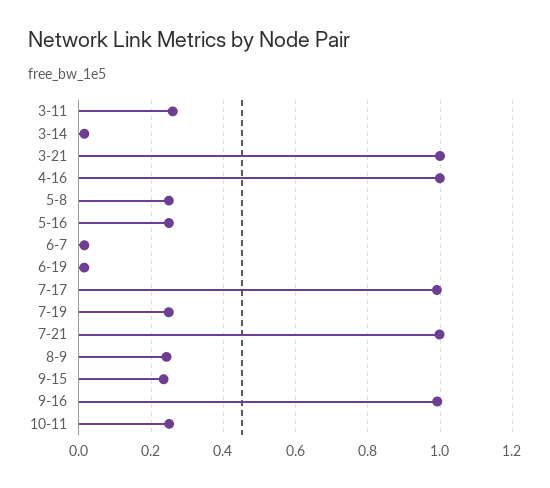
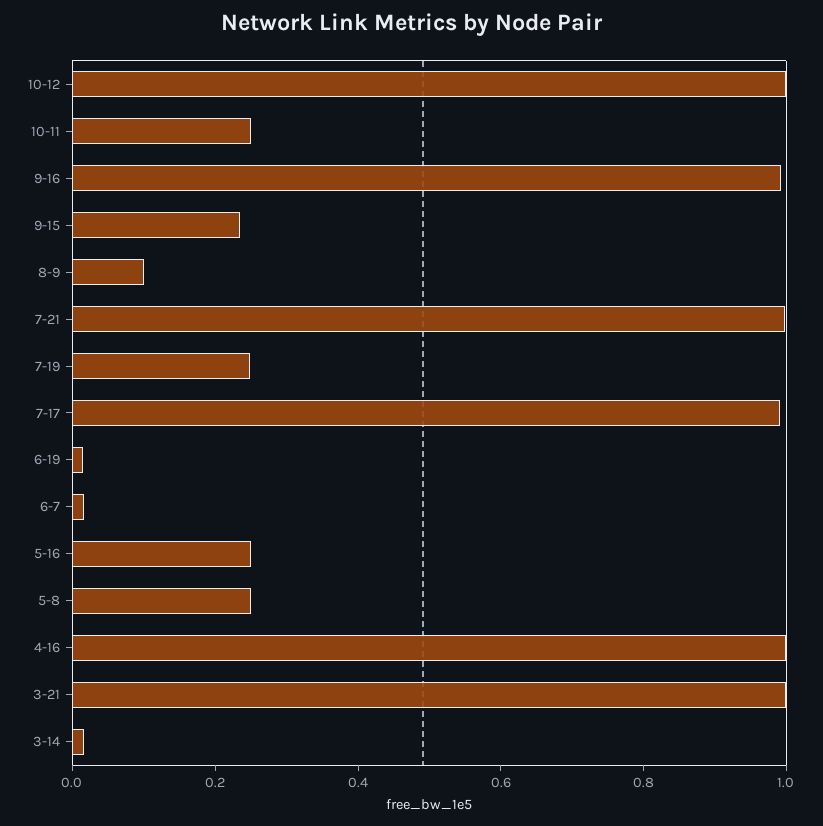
3-11: 0.26 -> none
8-9: 0.24 -> 0.1
10-12: none -> 1

